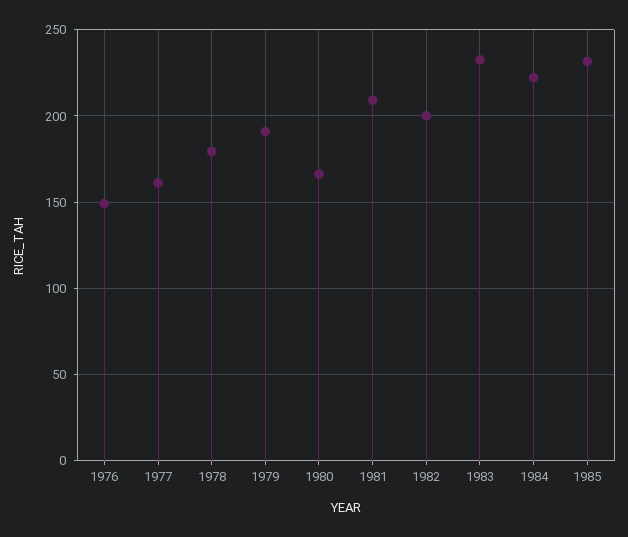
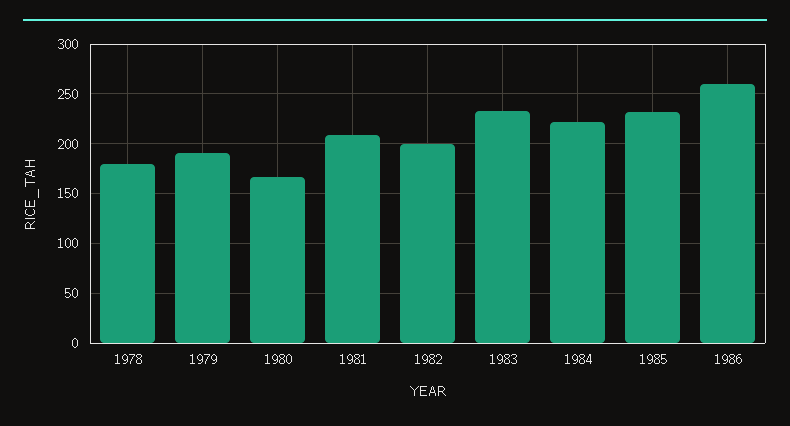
1976: 150 -> none
1977: 160 -> none
1986: none -> 260

